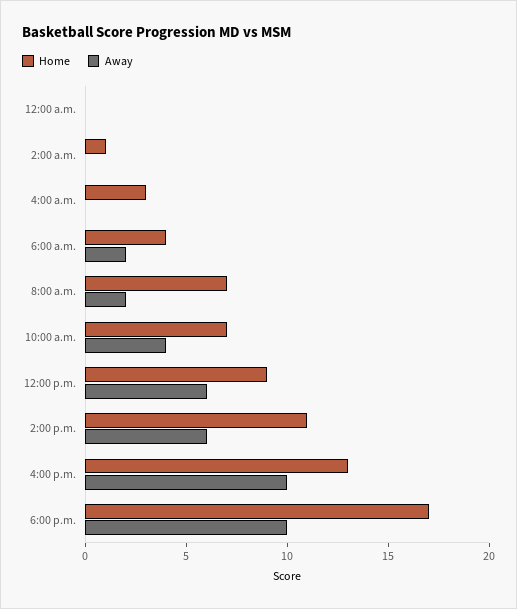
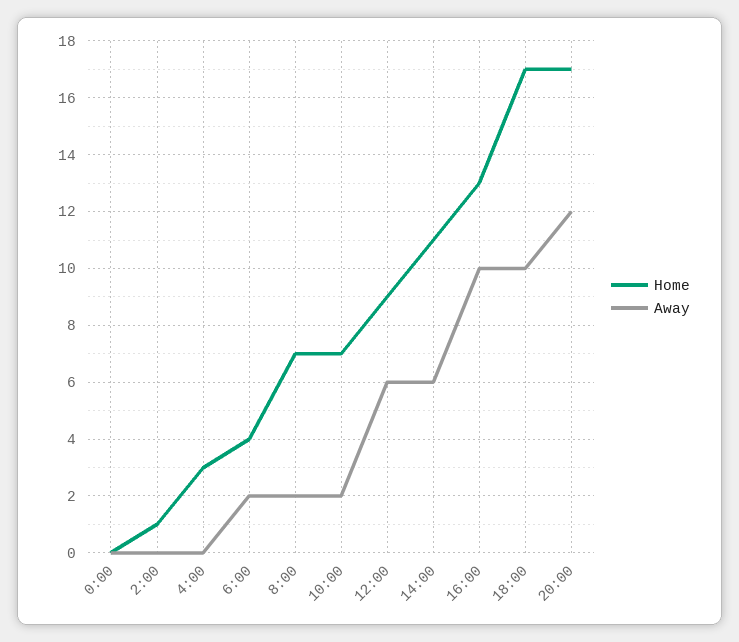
Away, 10:00 a.m.: 4 -> 2
Home, 20:00: none -> 17
Away, 20:00: none -> 12

